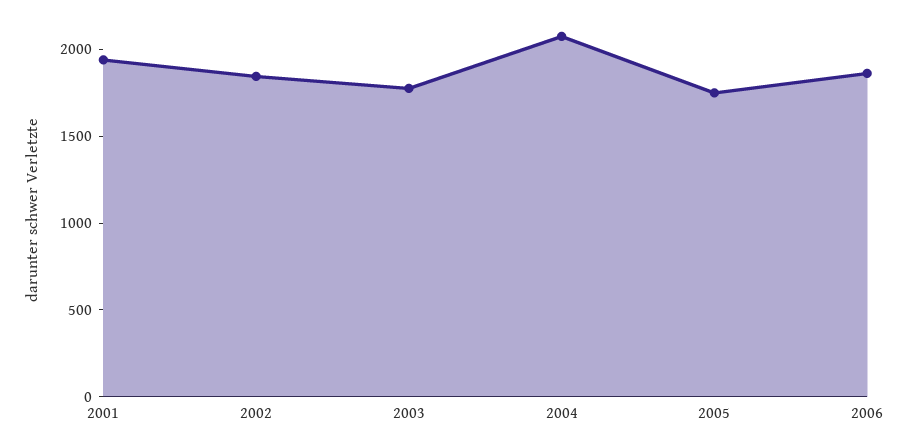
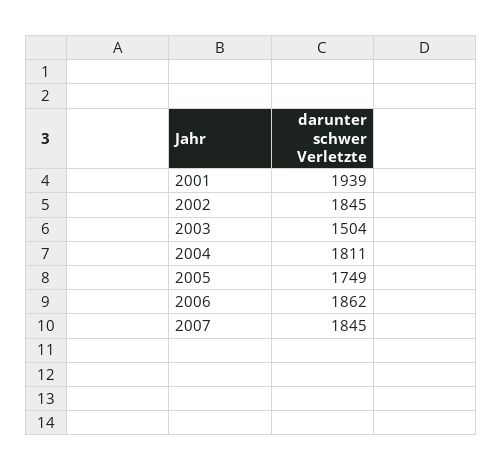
2003: 1800 -> 1504
2004: 2100 -> 1811
2007: none -> 1845

